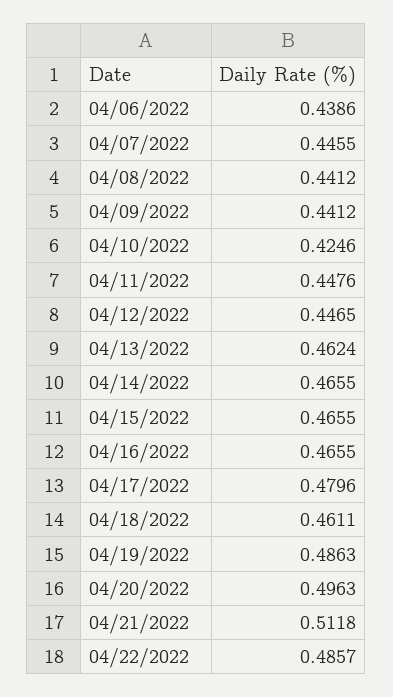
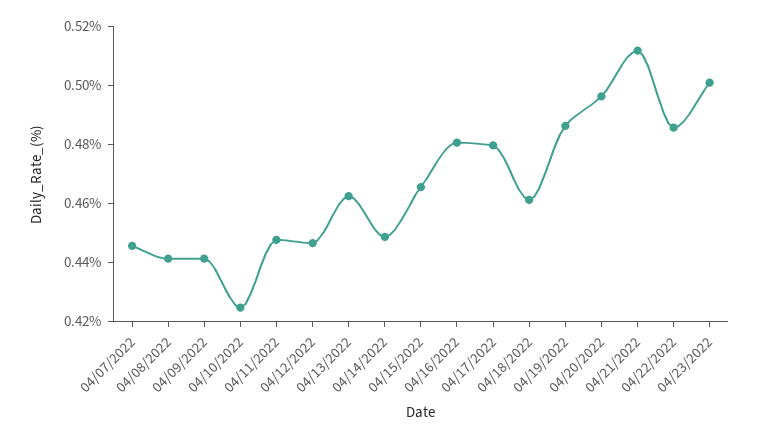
04/06/2022: 0.4386 -> none
04/14/2022: 0.4655 -> 0.45
04/16/2022: 0.4655 -> 0.48
04/23/2022: none -> 0.5

